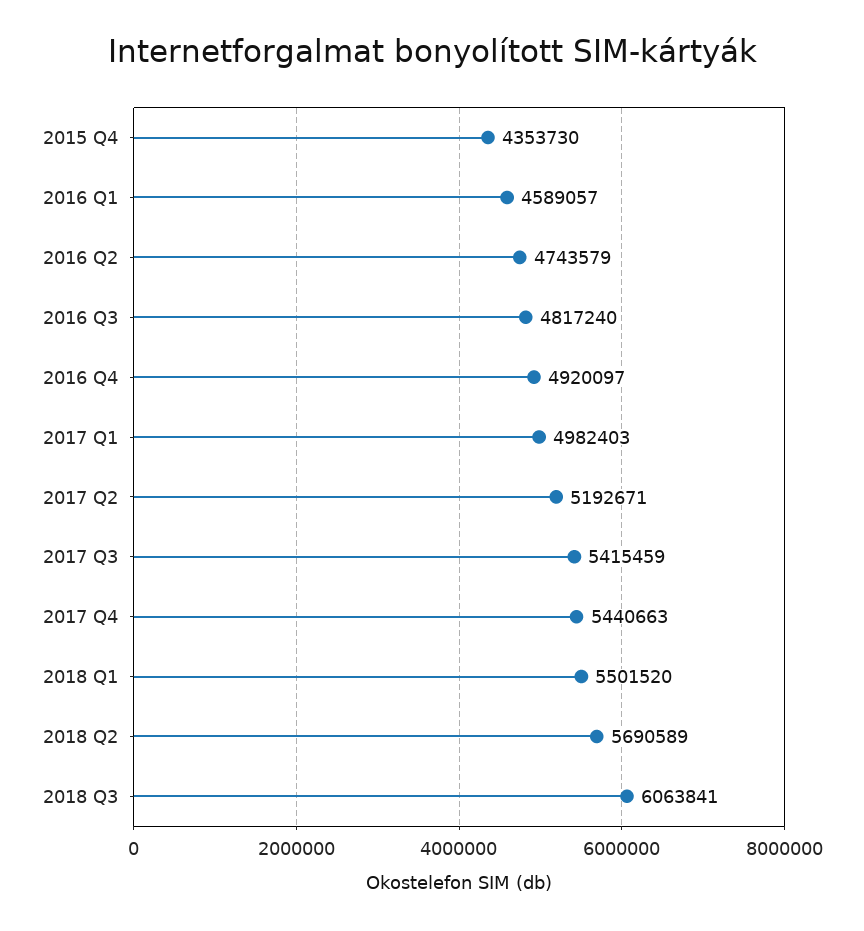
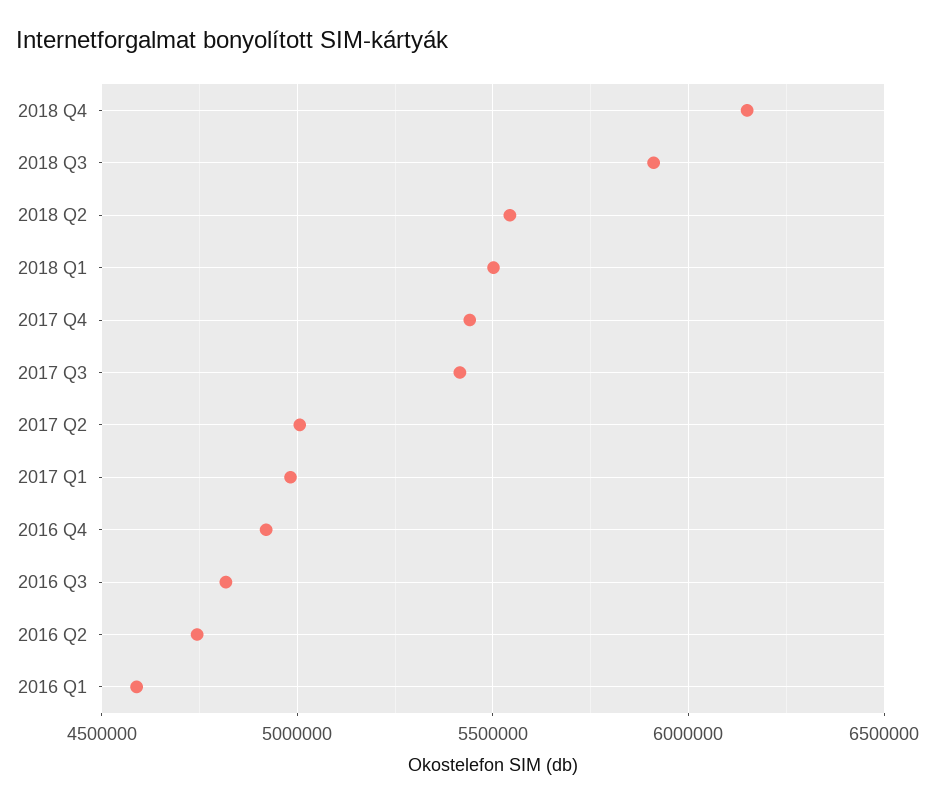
2015 Q4: 4353730 -> none
2017 Q2: 5192671 -> 5000000
2018 Q2: 5690589 -> 5550000
2018 Q3: 6063841 -> 5900000
2018 Q4: none -> 6150000

